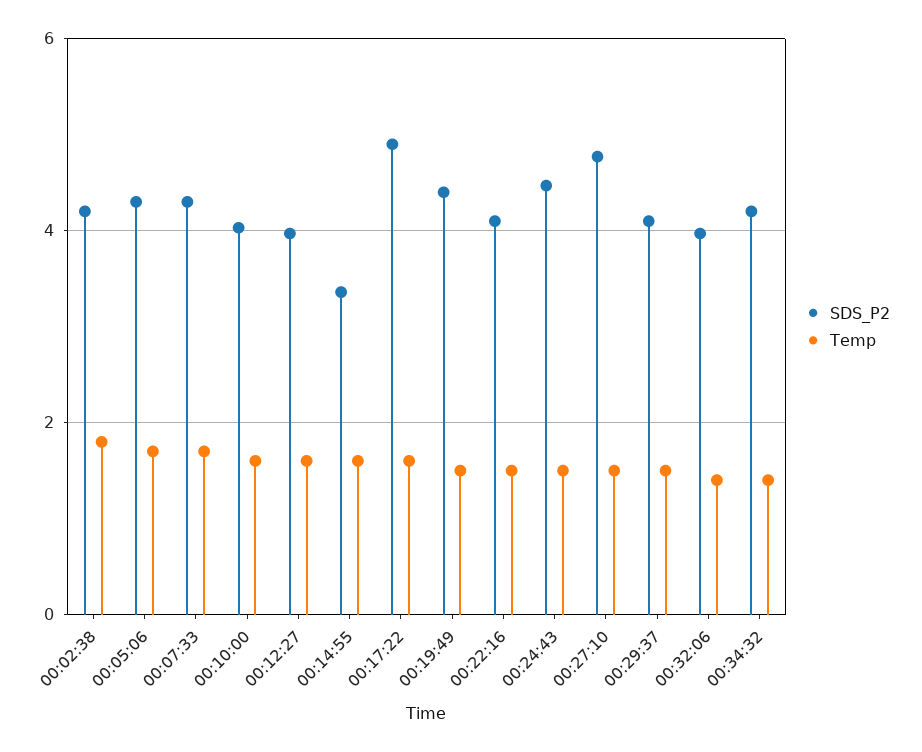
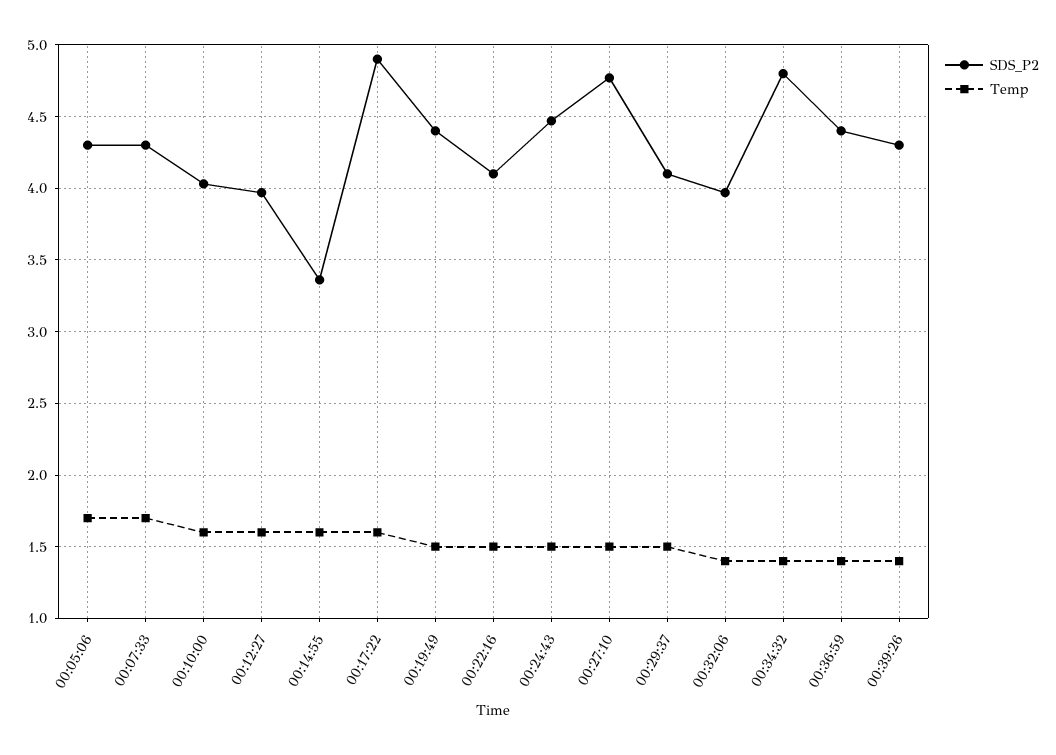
SDS_P2, 00:02:38: 4.2 -> none
Temp, 00:02:38: 1.8 -> none
SDS_P2, 00:34:32: 4.2 -> 4.8
SDS_P2, 00:36:59: none -> 4.4
Temp, 00:36:59: none -> 1.4
SDS_P2, 00:39:26: none -> 4.3
Temp, 00:39:26: none -> 1.4

